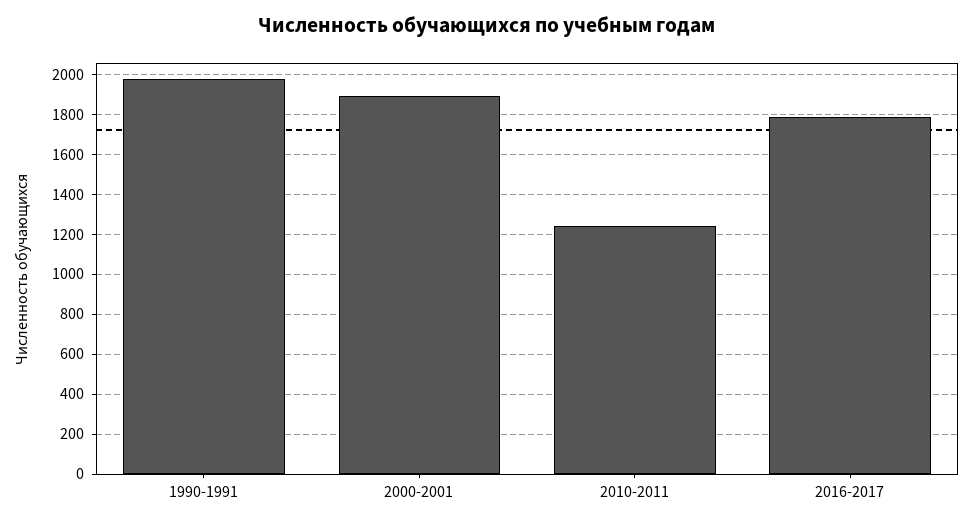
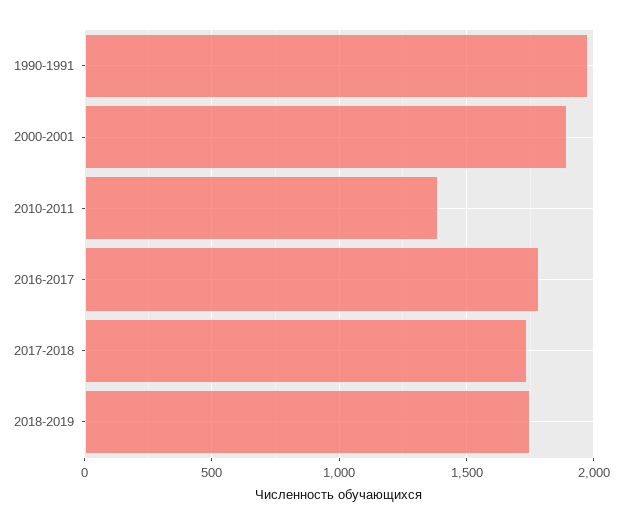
2010-2011: 1250 -> 1400
2017-2018: none -> 1750
2018-2019: none -> 1750

